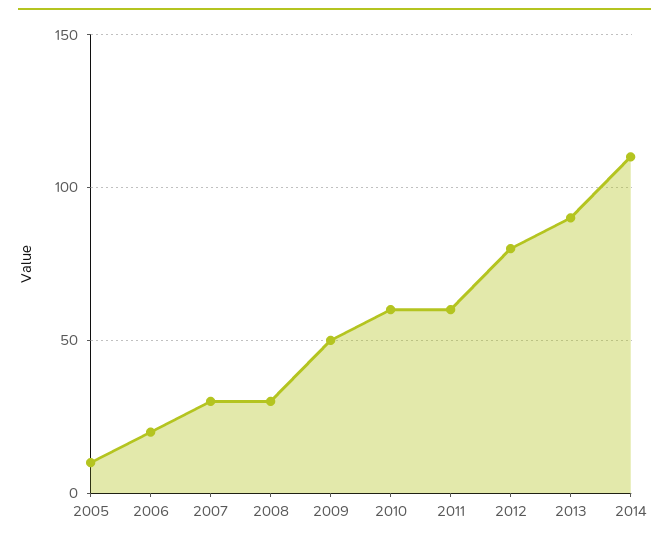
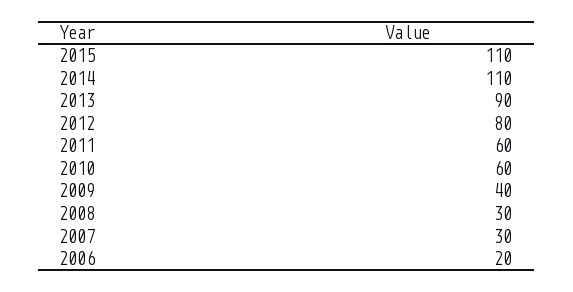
2005: 10 -> none
2009: 50 -> 40
2015: none -> 110

